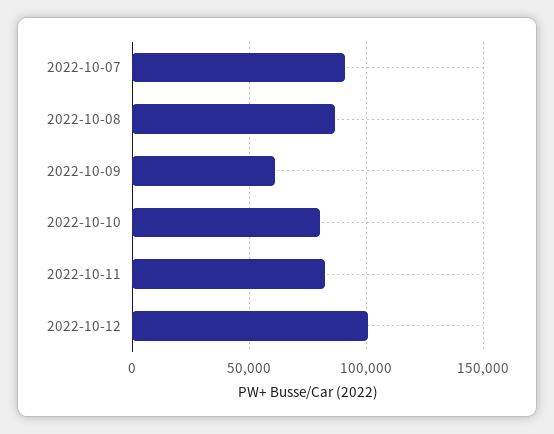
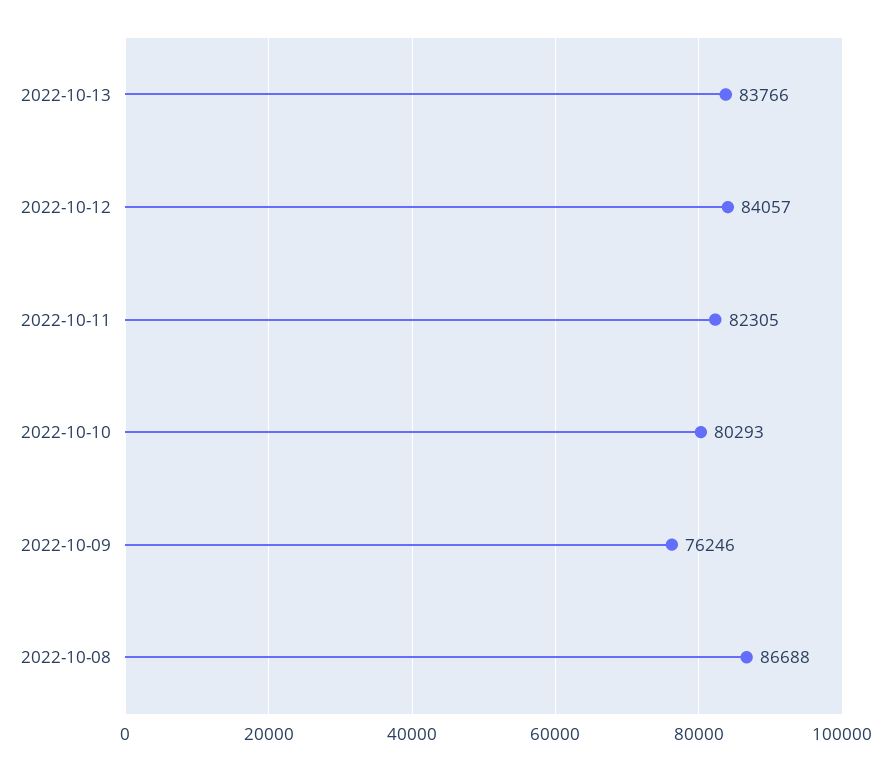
2022-10-07: 90000 -> none
2022-10-09: 60000 -> 76246
2022-10-12: 100000 -> 84057
2022-10-13: none -> 83766

